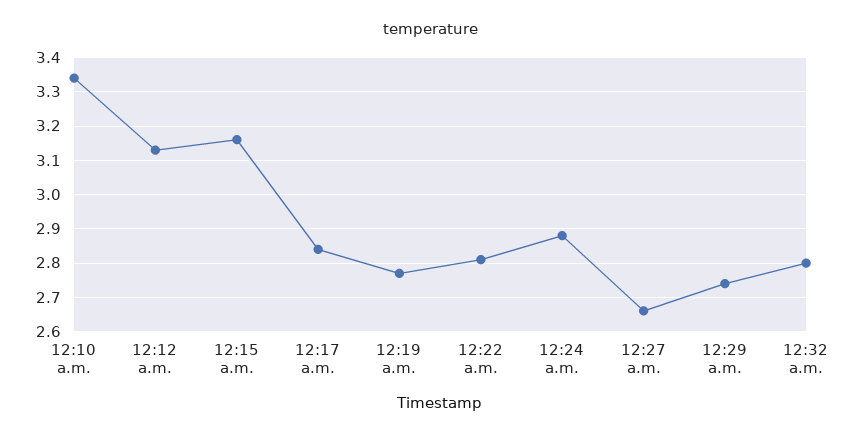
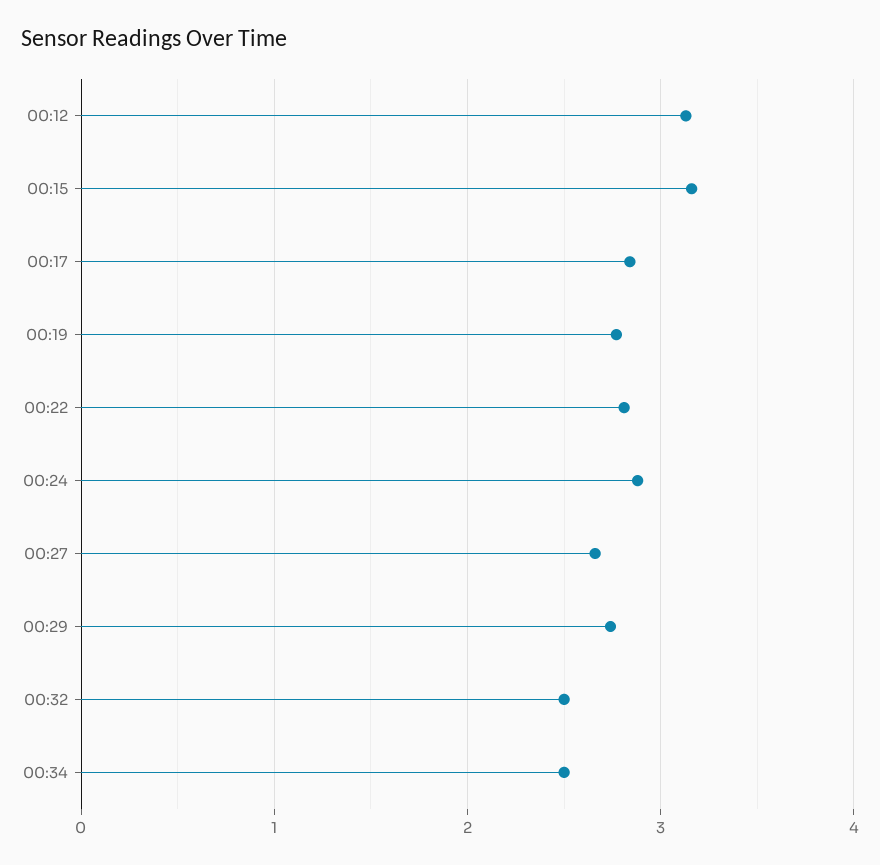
12:10 a.m.: 3.35 -> none
12:32 a.m.: 2.8 -> 2.5
00:34: none -> 2.5

